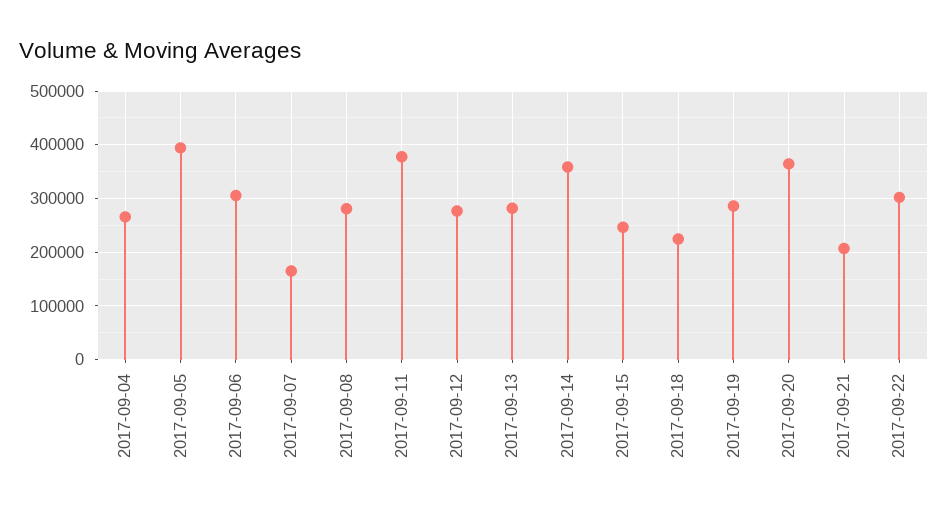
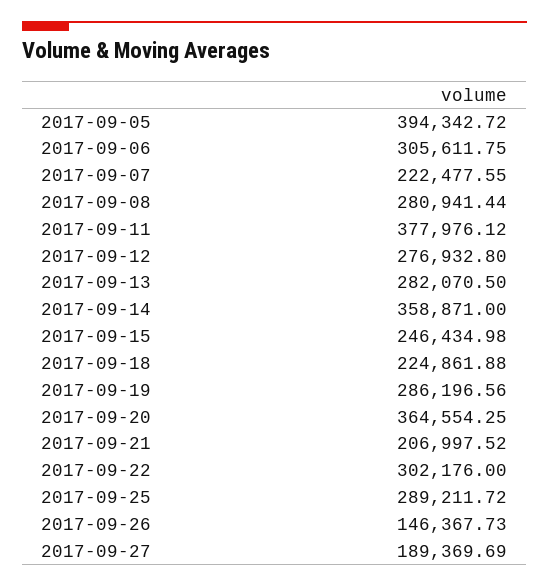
2017-09-04: 260000 -> none
2017-09-07: 160000 -> 222477.55
2017-09-25: none -> 289211.72
2017-09-26: none -> 146367.73
2017-09-27: none -> 189369.69

